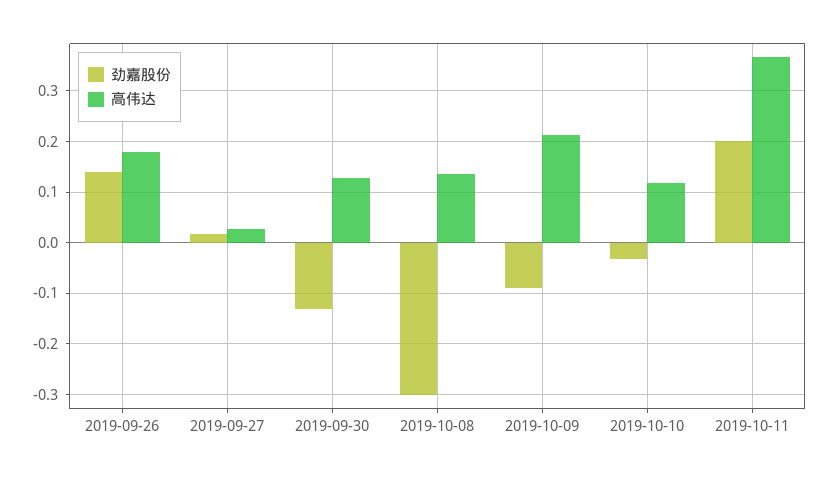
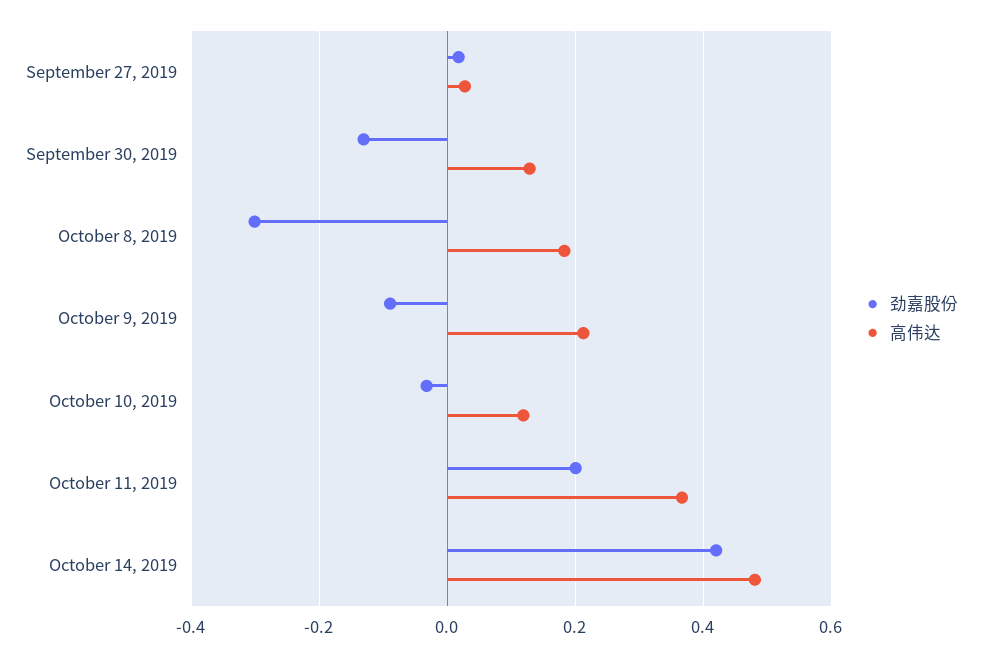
劲嘉股份, 2019-09-26: 0.14 -> none
高伟达, 2019-09-26: 0.18 -> none
高伟达, 2019-10-08: 0.14 -> 0.18
劲嘉股份, October 14, 2019: none -> 0.42
高伟达, October 14, 2019: none -> 0.48

